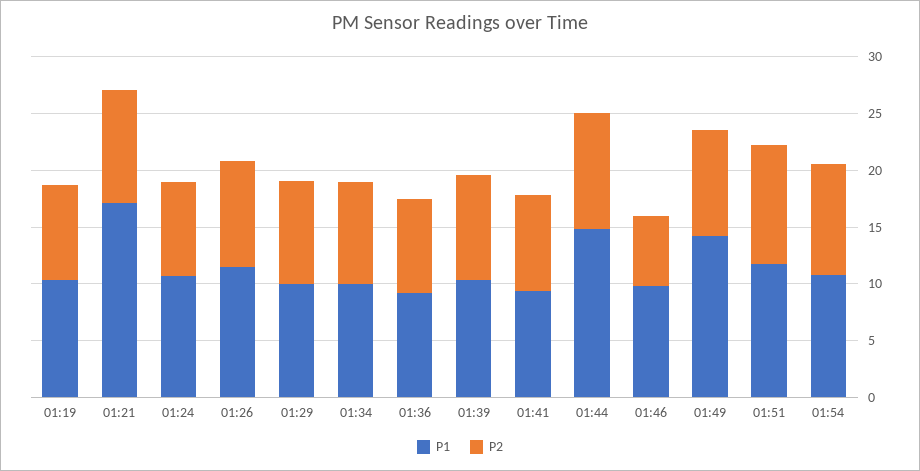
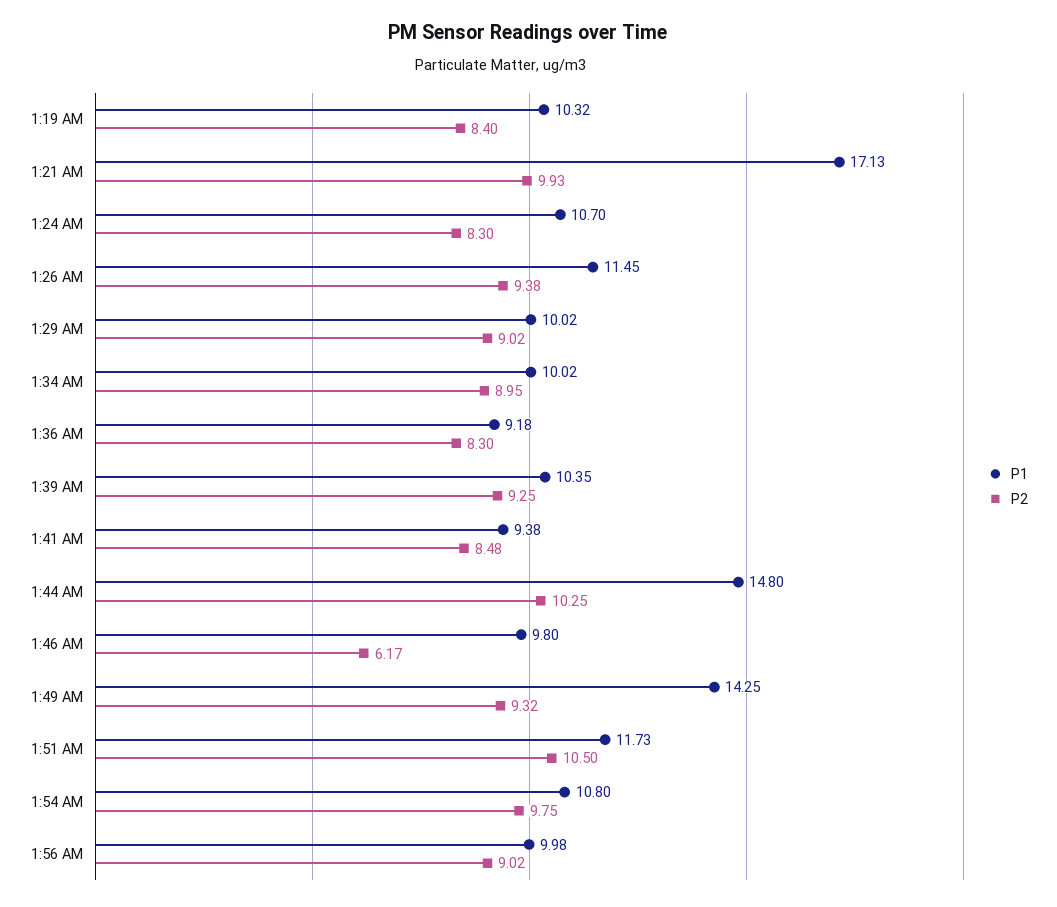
P1, 1:56 AM: none -> 9.98
P2, 1:56 AM: none -> 9.02

